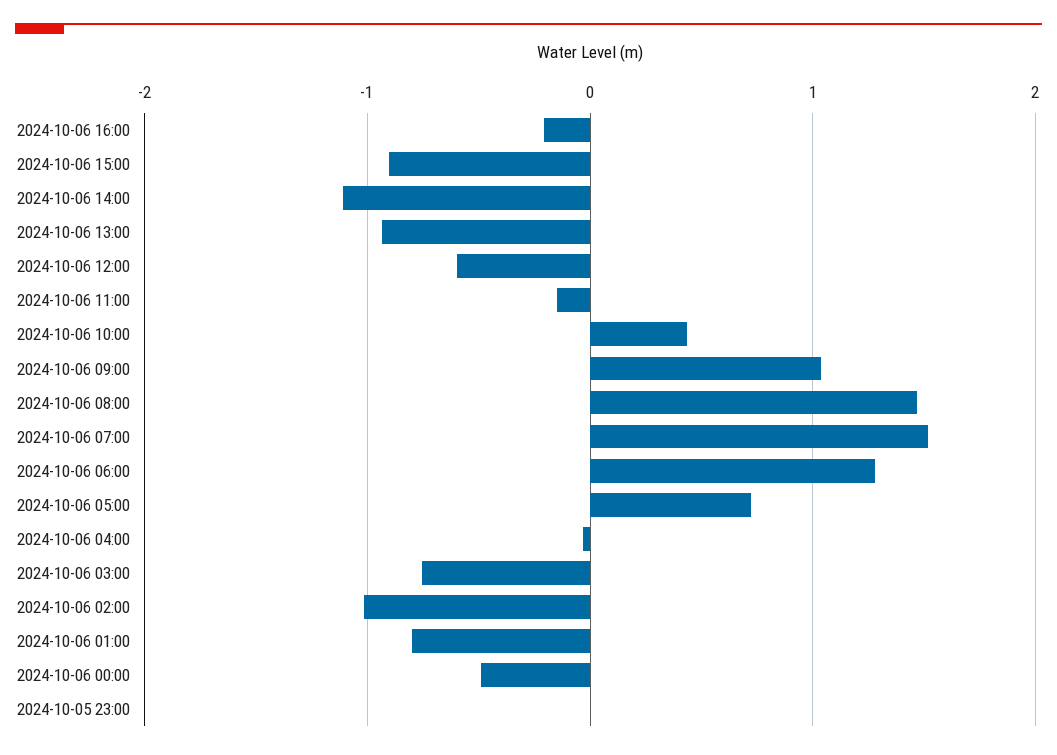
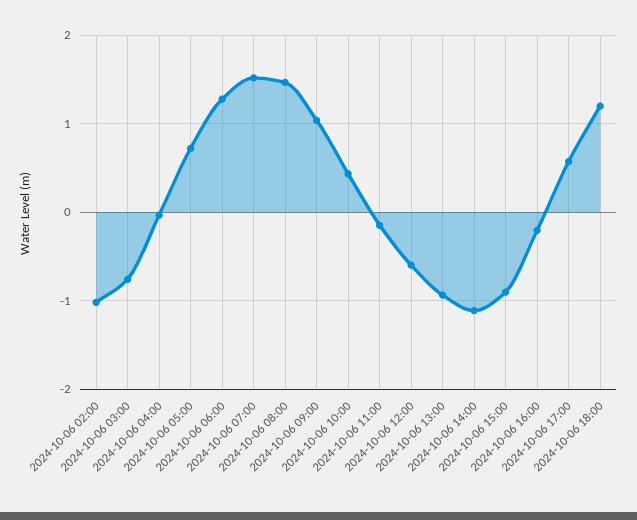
2024-10-06 01:00: -0.8 -> none
2024-10-06 00:00: -0.5 -> none
2024-10-05 23:00: 0 -> none
2024-10-06 17:00: none -> 0.6
2024-10-06 18:00: none -> 1.2

